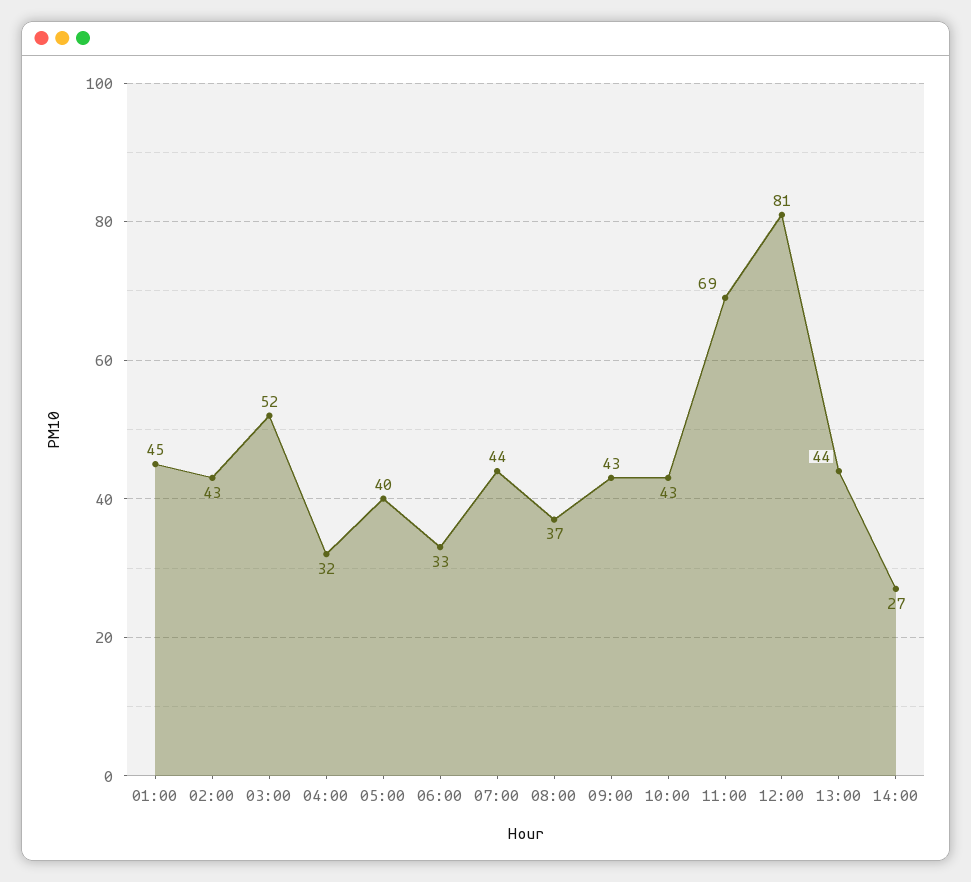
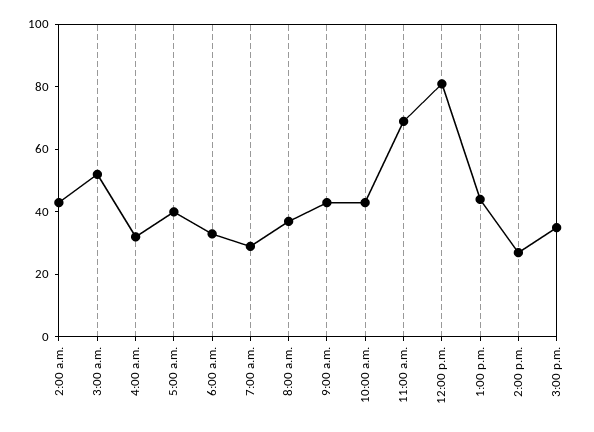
01:00: 45 -> none
07:00: 44 -> 30
3:00 p.m.: none -> 35

